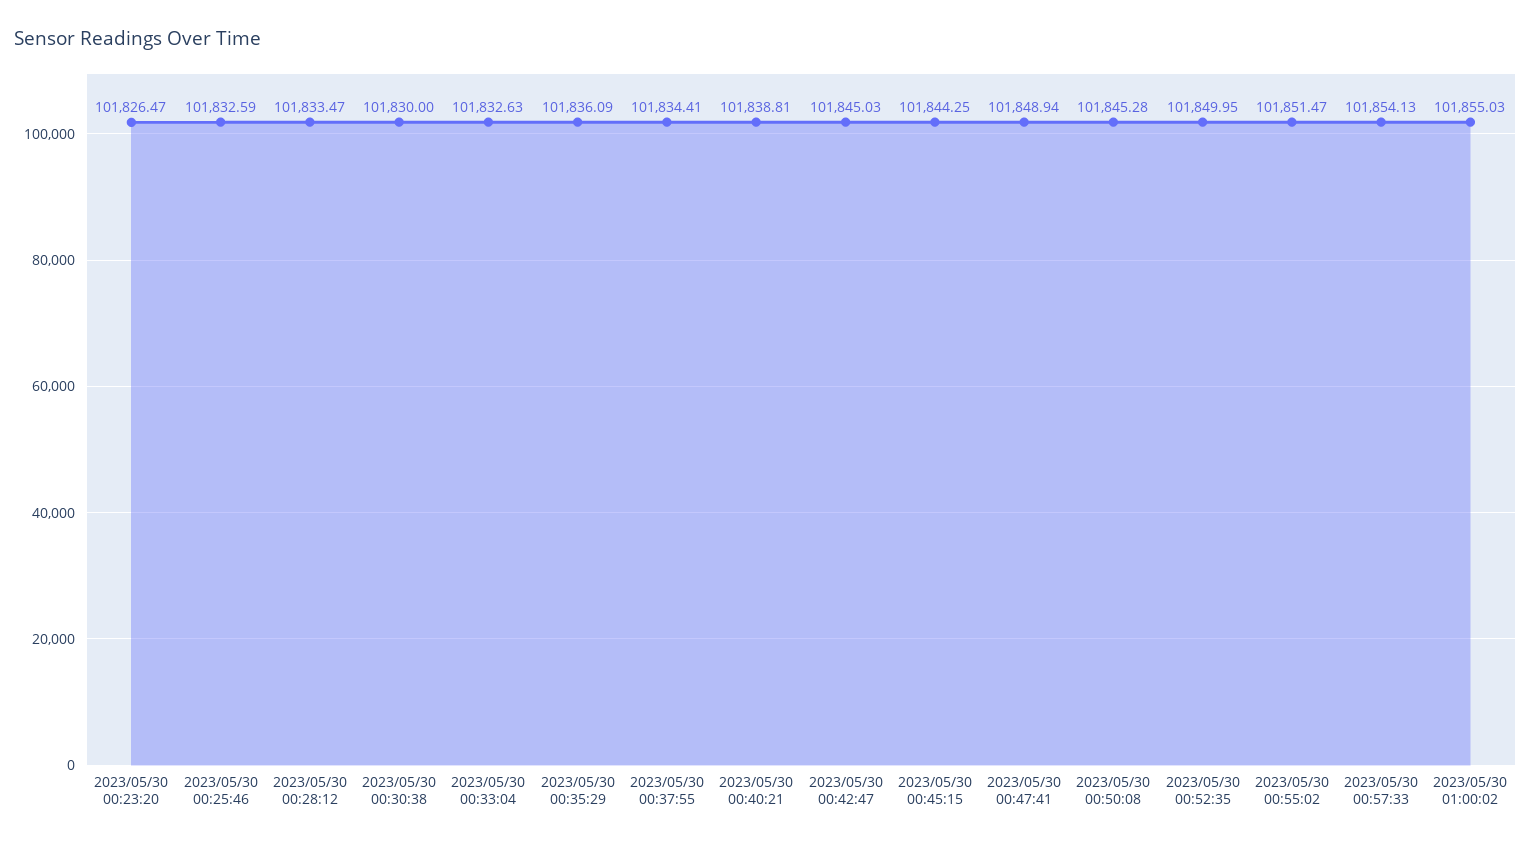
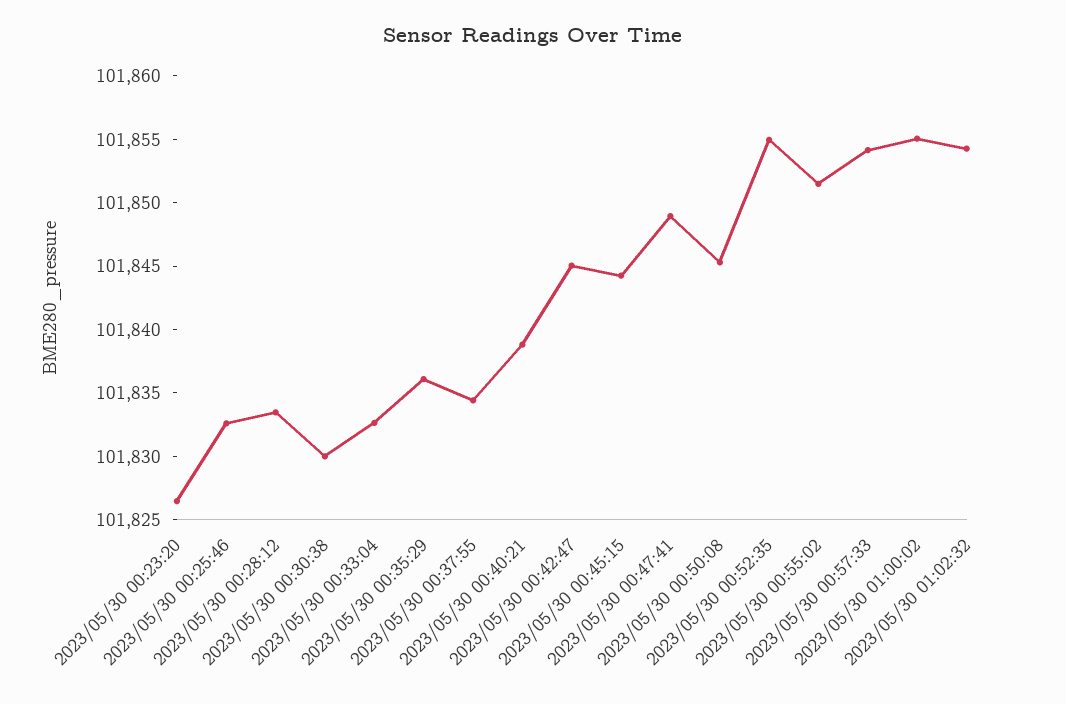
2023/05/30 00:52:35: 101849.95 -> 101855
2023/05/30 01:02:32: none -> 101854

